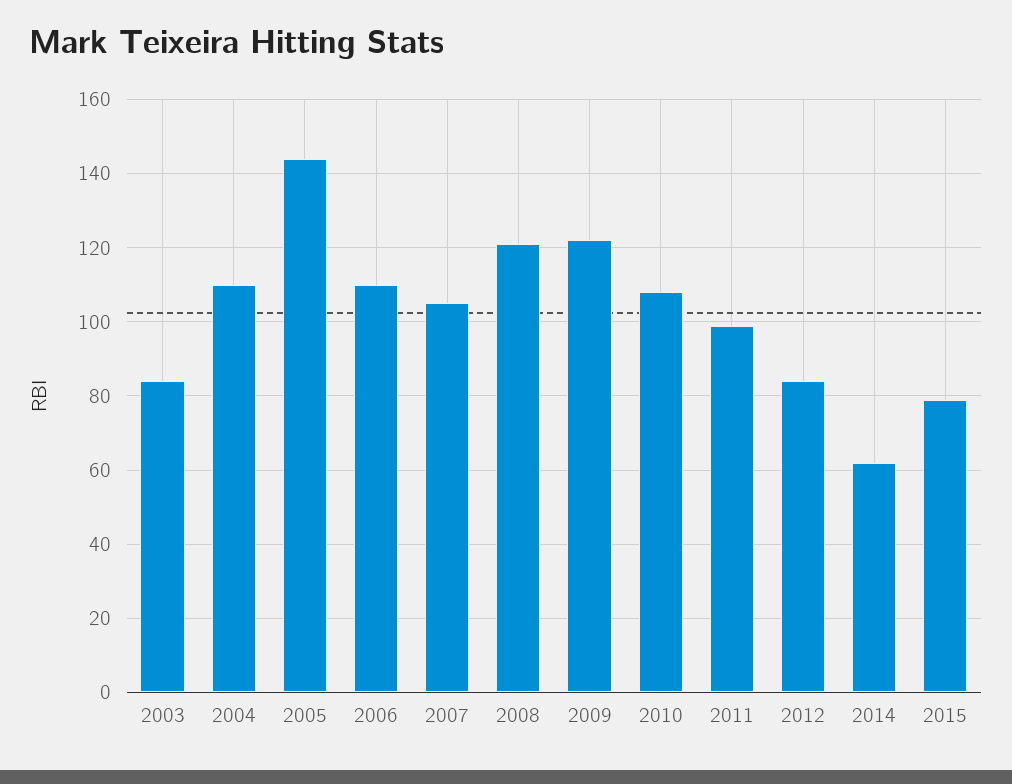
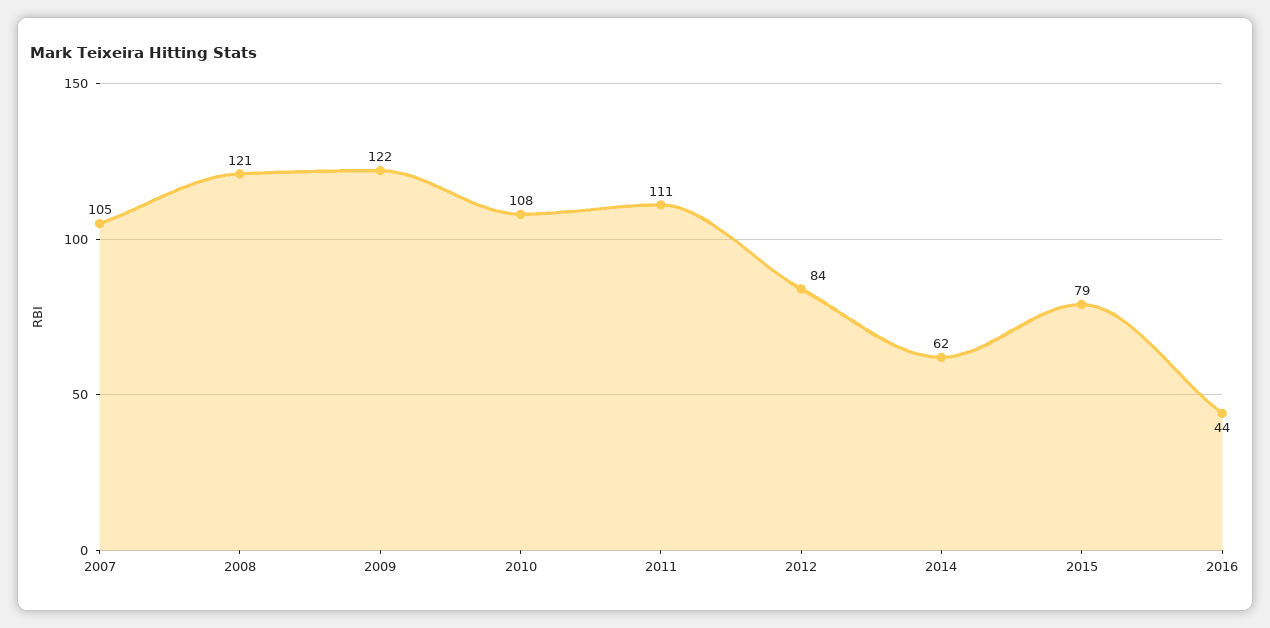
2003: 85 -> none
2004: 110 -> none
2005: 145 -> none
2006: 110 -> none
2011: 100 -> 111
2016: none -> 44

